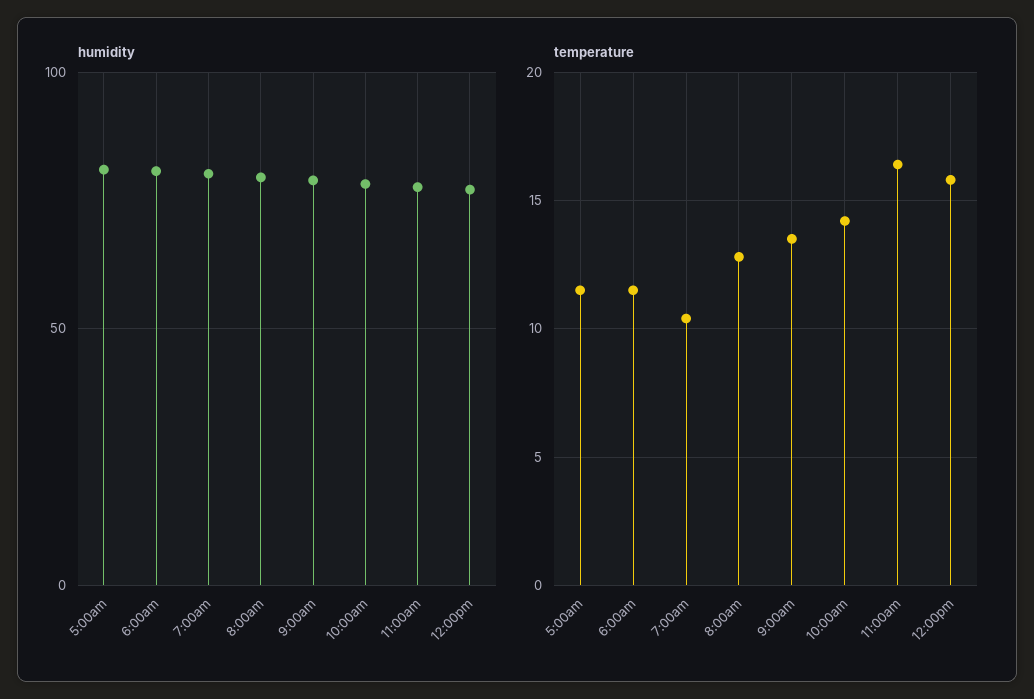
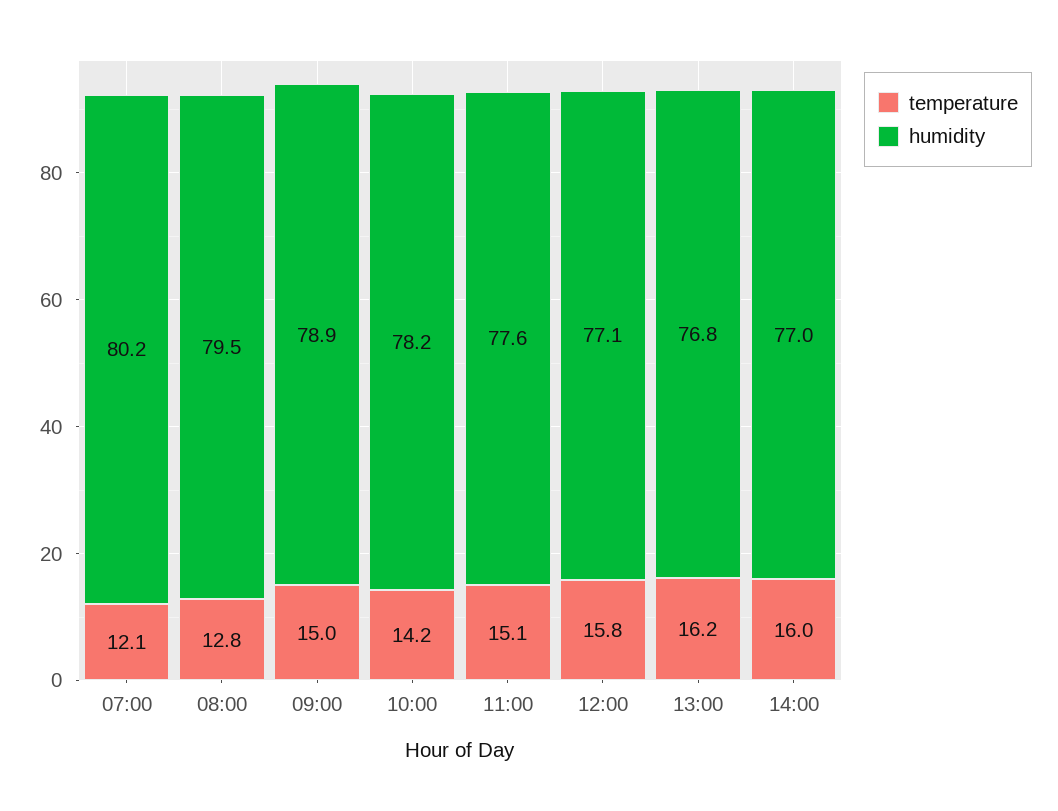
humidity, 5:00am: 80 -> none
humidity, 6:00am: 80 -> none
temperature, 5:00am: 11.5 -> none
temperature, 6:00am: 11.5 -> none
temperature, 7:00am: 10.5 -> 12.1
temperature, 9:00am: 13.5 -> 15
temperature, 11:00am: 16.5 -> 15.1
temperature, 13:00: none -> 16.2
humidity, 13:00: none -> 76.8
temperature, 14:00: none -> 16
humidity, 14:00: none -> 77

